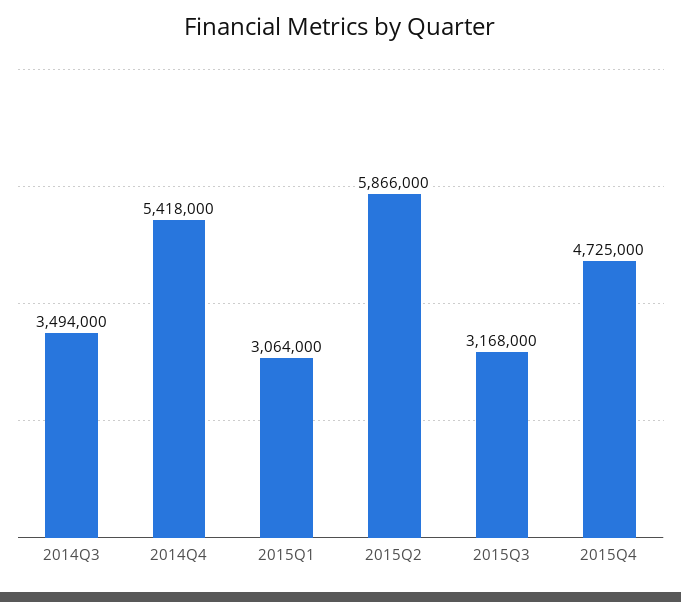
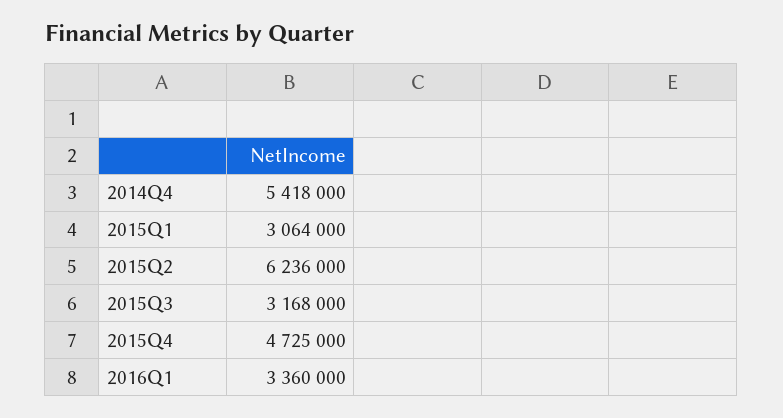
2014Q3: 3494000 -> none
2015Q2: 5866000 -> 6236000
2016Q1: none -> 3360000

